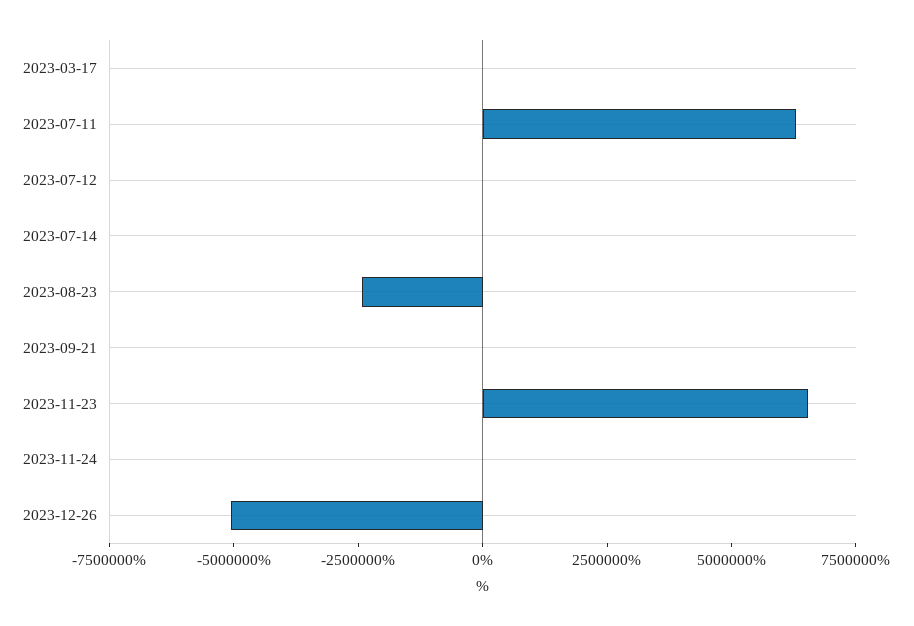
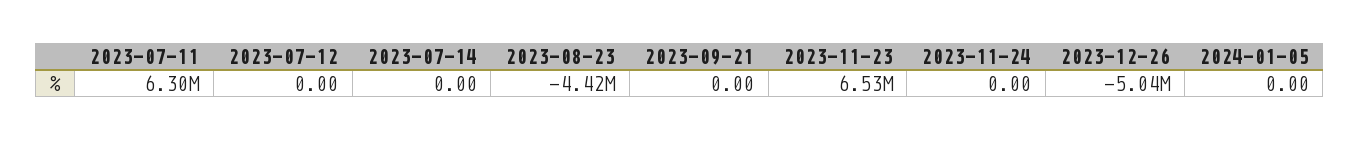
2023-03-17: 0 -> none
2023-08-23: -2500000 -> -4420000
2024-01-05: none -> 0

